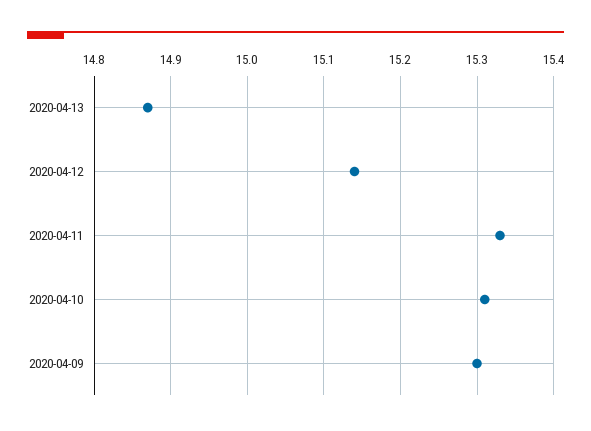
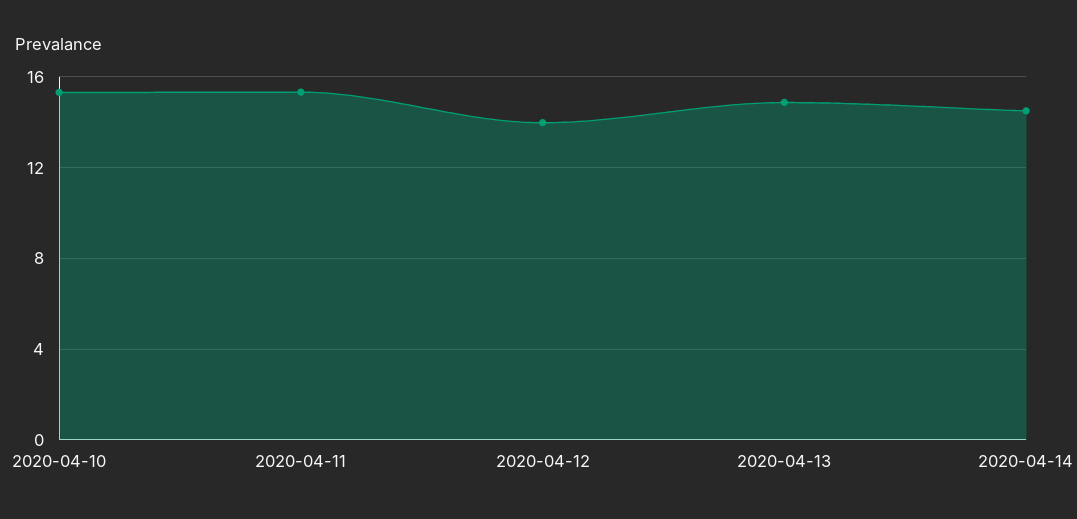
2020-04-12: 15.14 -> 14
2020-04-09: 15.3 -> none
2020-04-14: none -> 14.5

